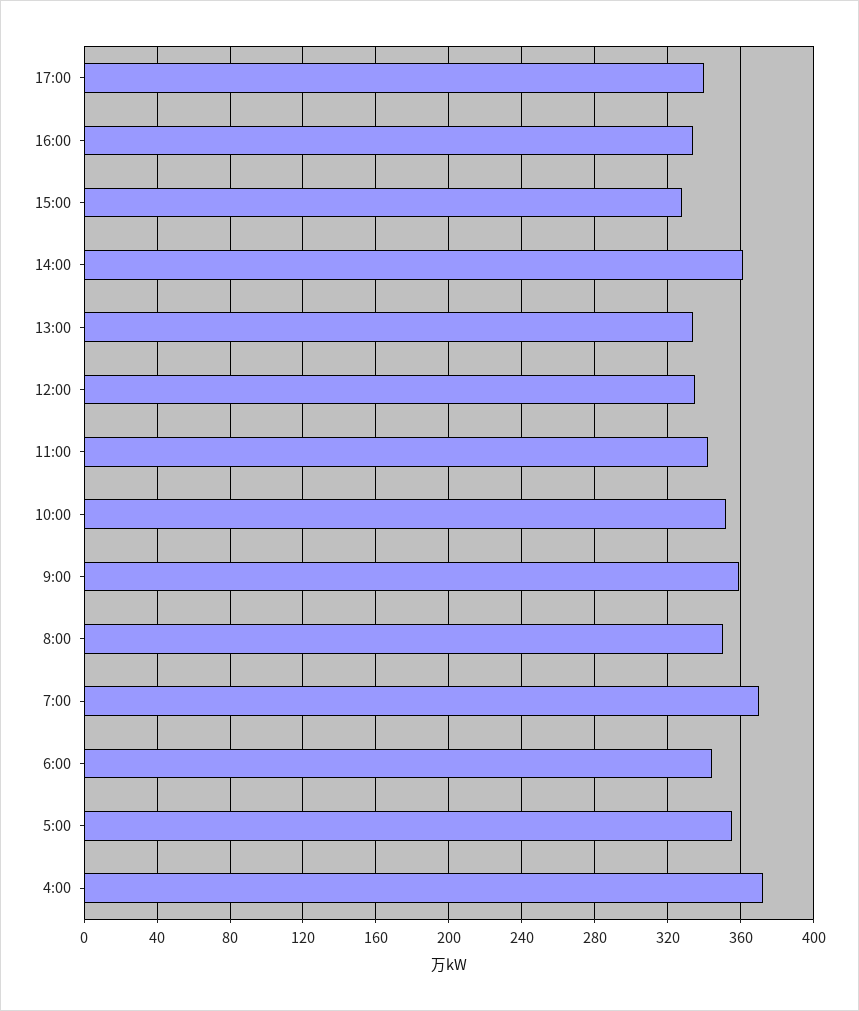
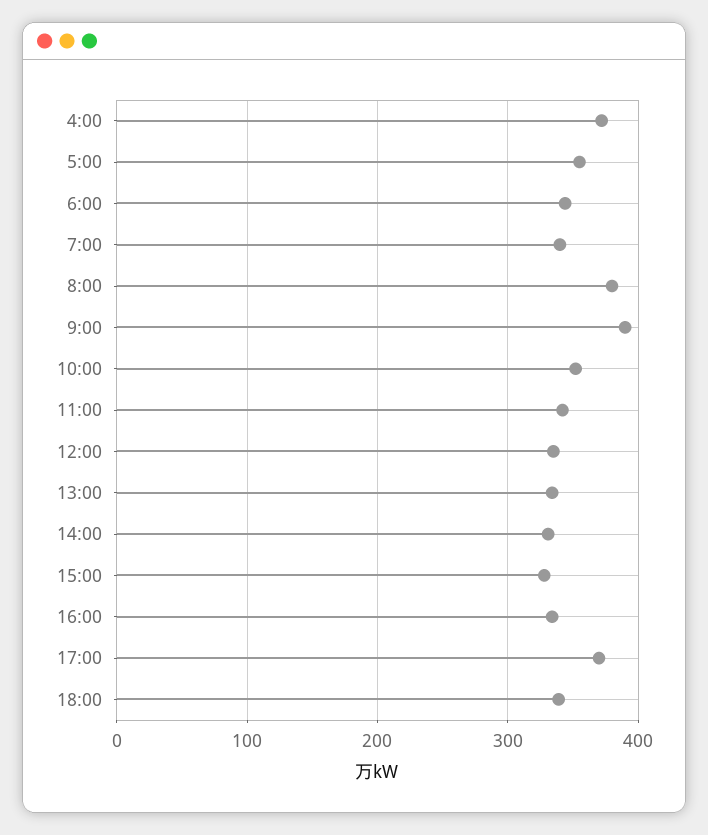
17:00: 340 -> 370
14:00: 360 -> 330
9:00: 360 -> 390
8:00: 350 -> 380
7:00: 370 -> 340
18:00: none -> 340

